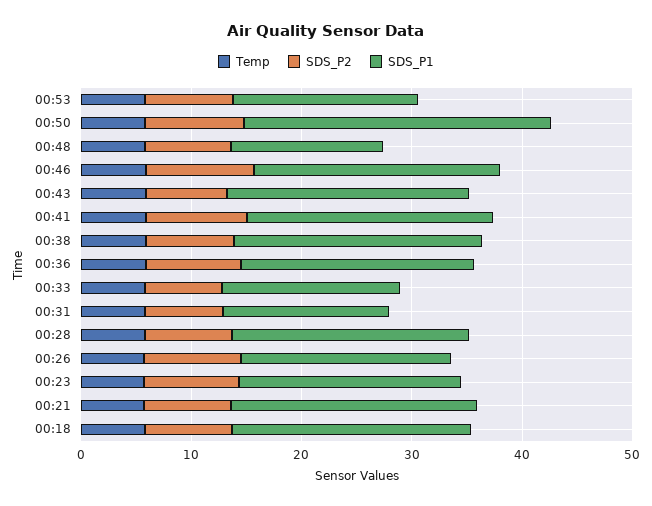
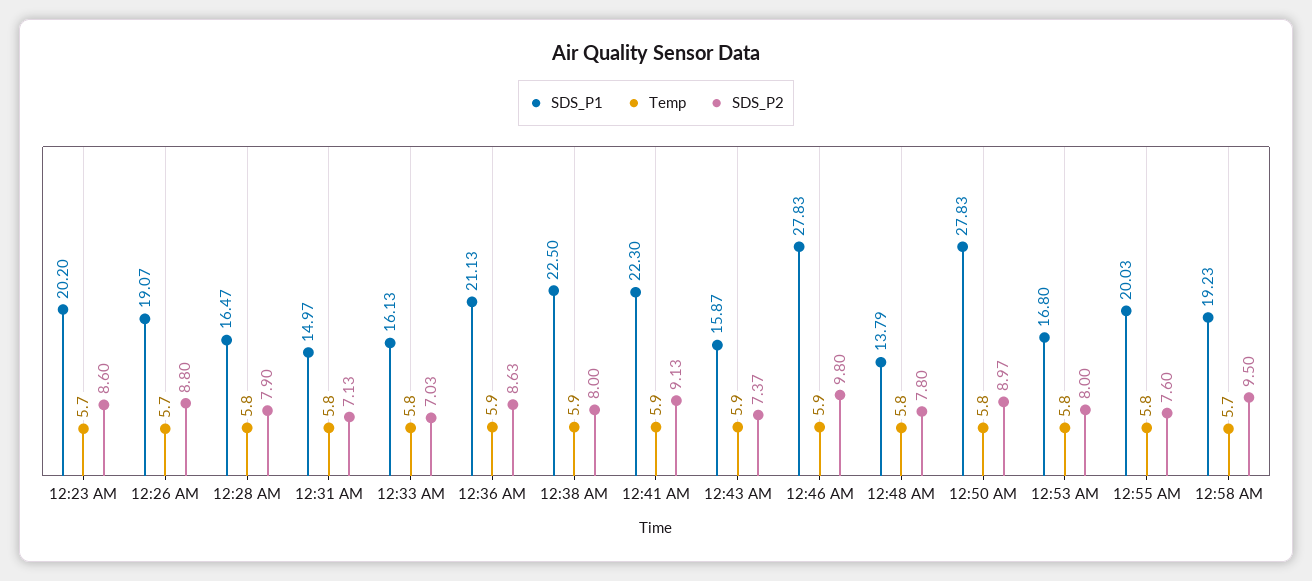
SDS_P1, 00:46: 22 -> 27.83
SDS_P1, 00:43: 22 -> 15.87
SDS_P1, 00:28: 22 -> 16.47
Temp, 00:21: 6 -> none
SDS_P2, 00:21: 8 -> none
SDS_P1, 00:21: 22 -> none
Temp, 00:18: 6 -> none
SDS_P2, 00:18: 8 -> none
SDS_P1, 00:18: 22 -> none
SDS_P1, 12:55 AM: none -> 20.03
Temp, 12:55 AM: none -> 5.8
SDS_P2, 12:55 AM: none -> 7.6
SDS_P1, 12:58 AM: none -> 19.23
Temp, 12:58 AM: none -> 5.7
SDS_P2, 12:58 AM: none -> 9.5

